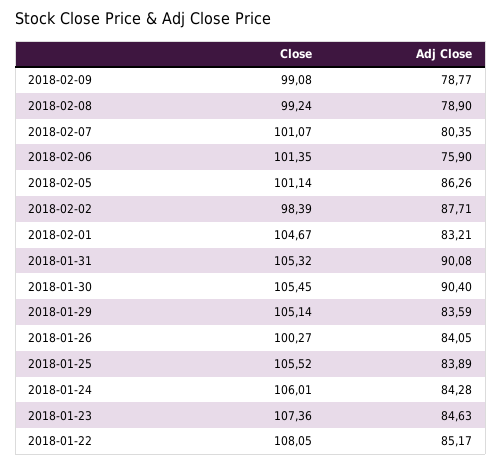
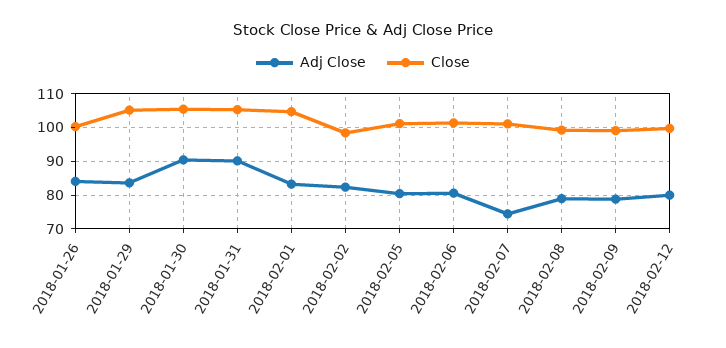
Adj Close, 2018-02-07: 80.35 -> 74
Adj Close, 2018-02-06: 75.9 -> 80
Adj Close, 2018-02-05: 86.26 -> 80
Adj Close, 2018-02-02: 87.71 -> 82
Close, 2018-01-25: 105.52 -> none
Adj Close, 2018-01-25: 83.89 -> none
Close, 2018-01-24: 106.01 -> none
Adj Close, 2018-01-24: 84.28 -> none
Close, 2018-01-23: 107.36 -> none
Adj Close, 2018-01-23: 84.63 -> none
Close, 2018-01-22: 108.05 -> none
Adj Close, 2018-01-22: 85.17 -> none
Adj Close, 2018-02-12: none -> 80
Close, 2018-02-12: none -> 100

